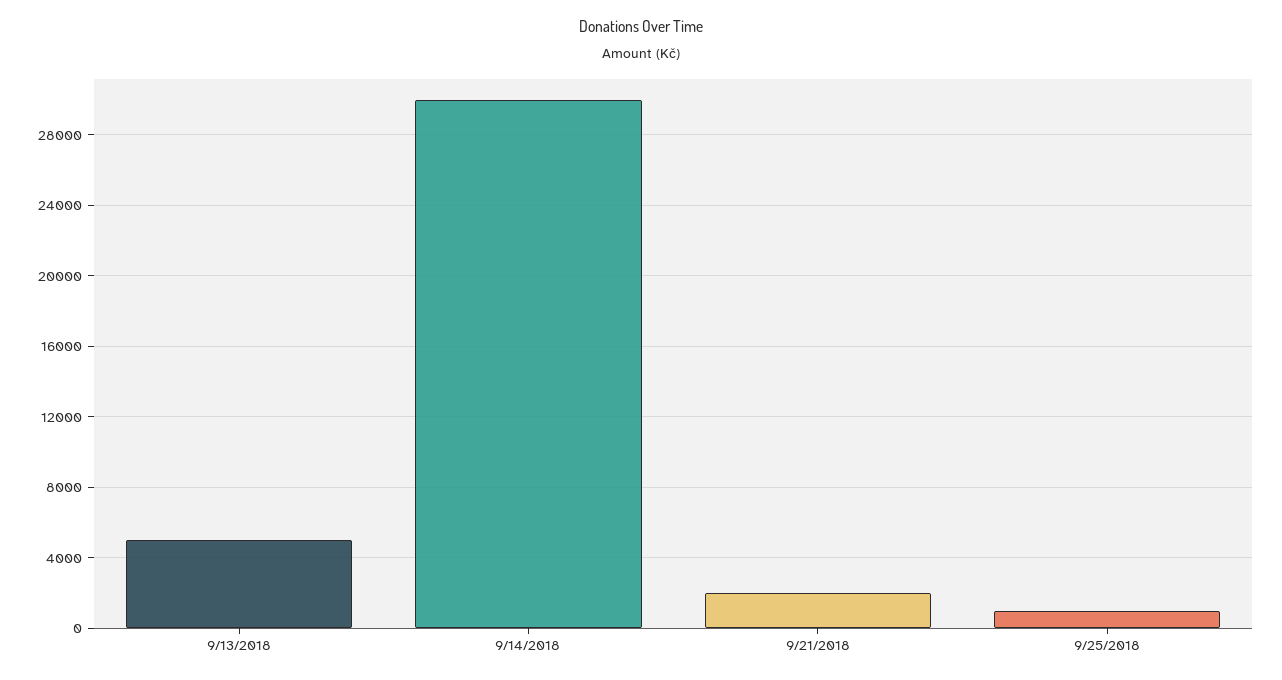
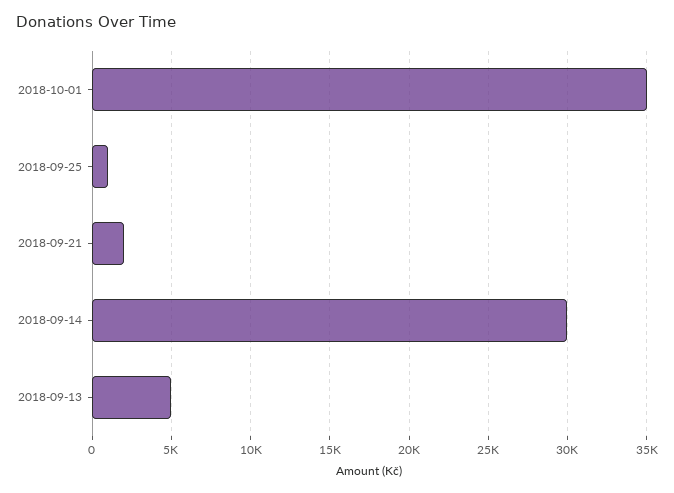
2018-10-01: none -> 35000

